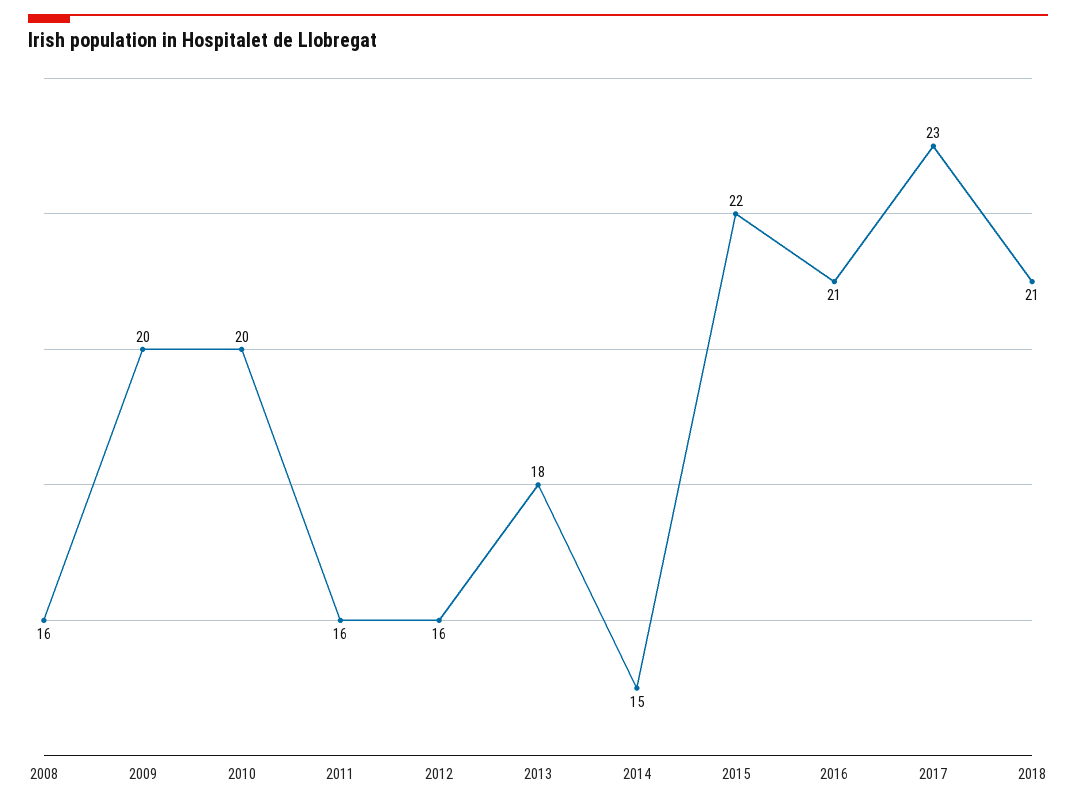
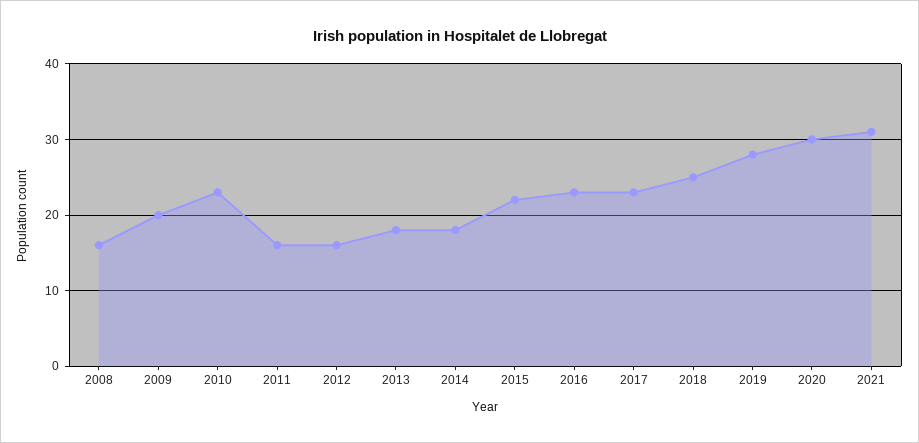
2010: 20 -> 23
2014: 15 -> 18
2016: 21 -> 23
2018: 21 -> 25
2019: none -> 28
2020: none -> 30
2021: none -> 31

